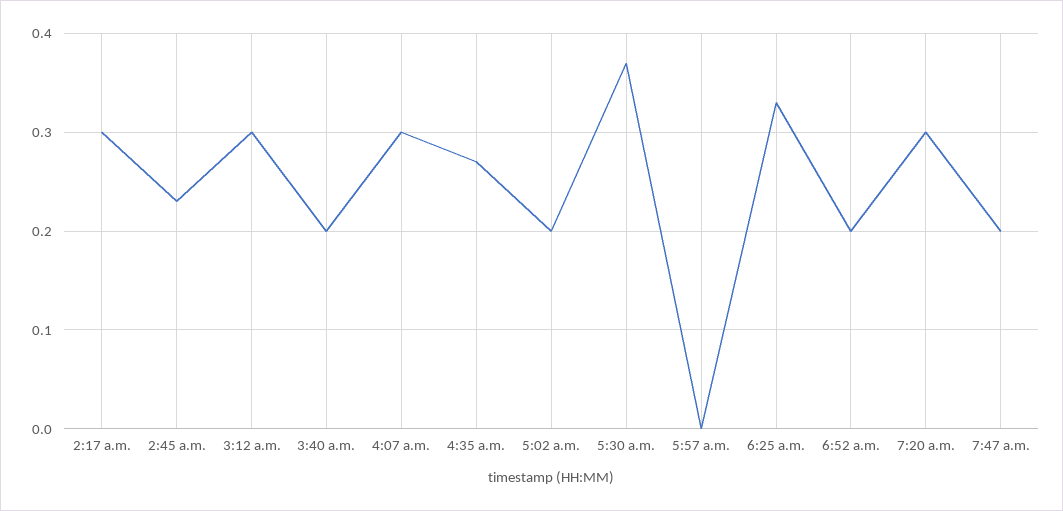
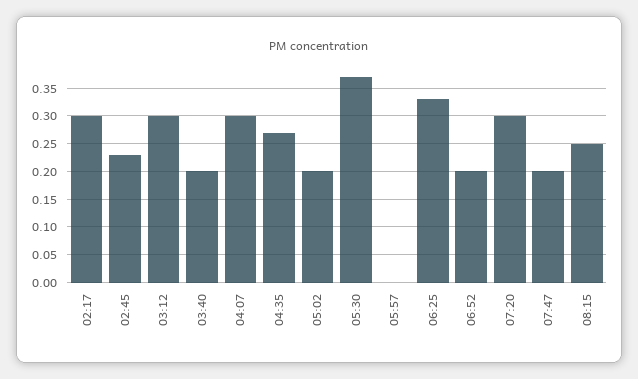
08:15: none -> 0.25

